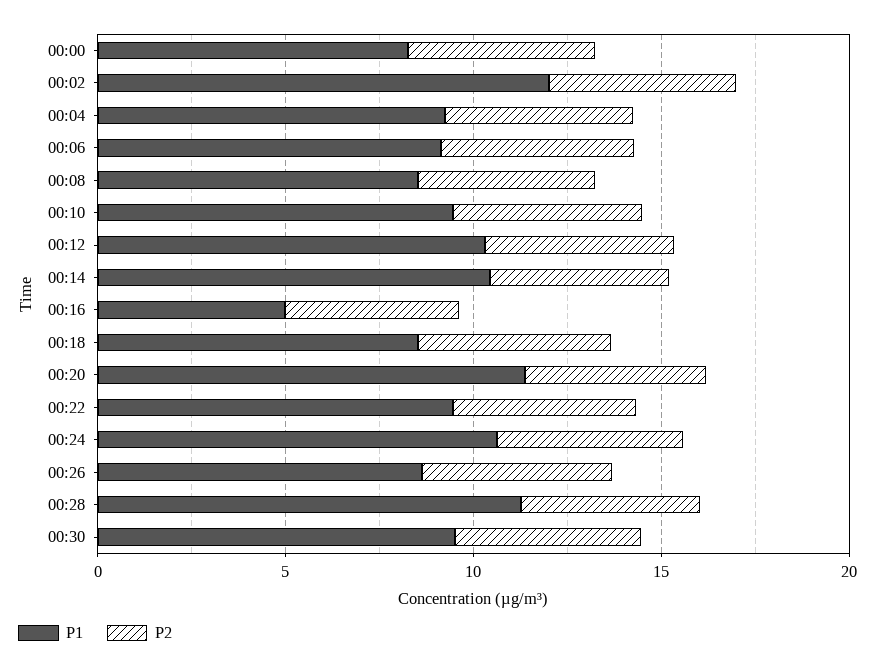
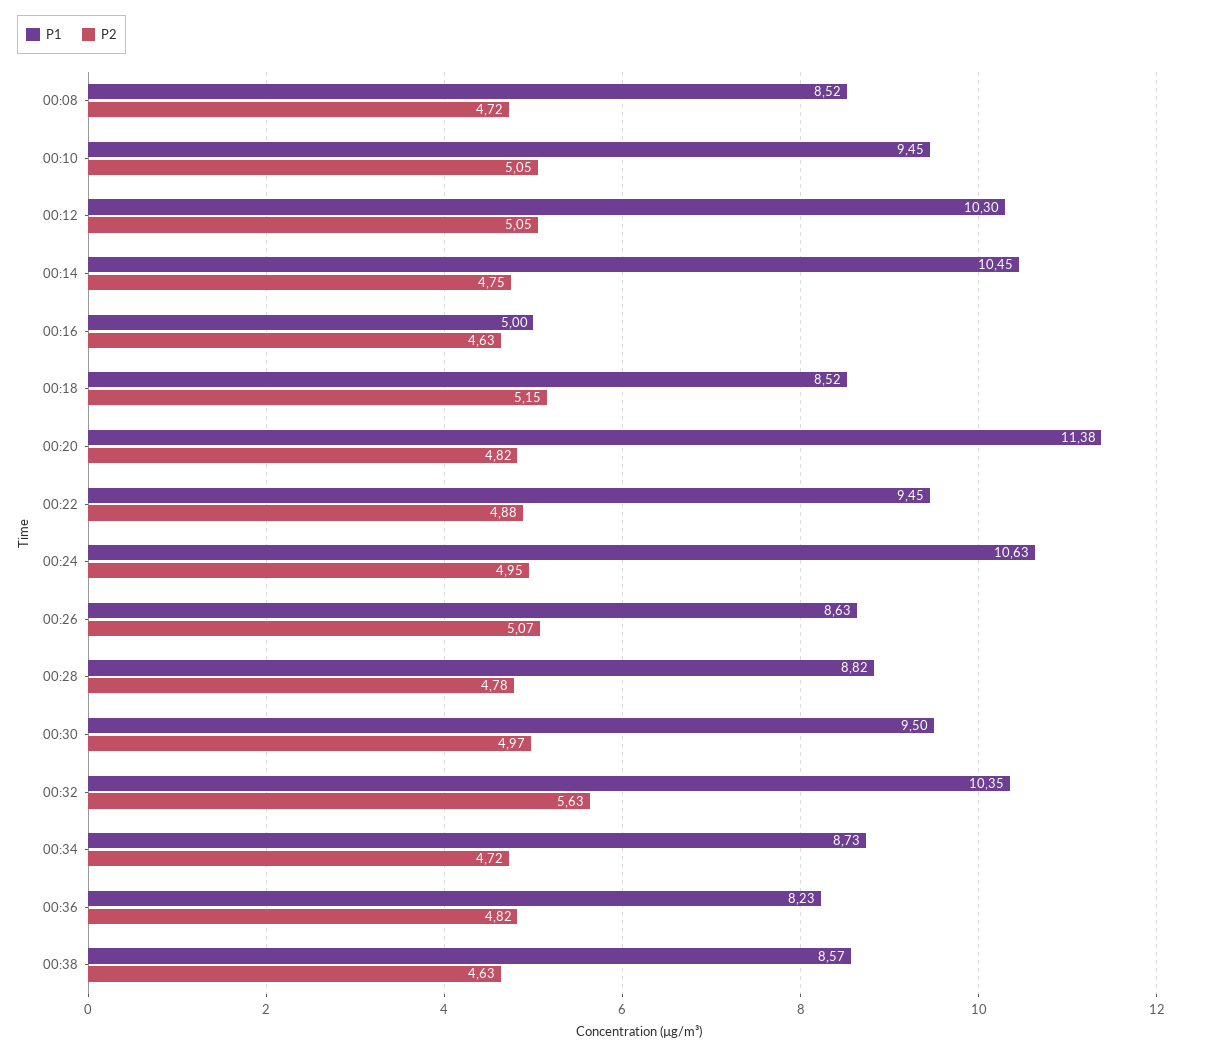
P1, 00:00: 8 -> none
P2, 00:00: 5 -> none
P1, 00:02: 12 -> none
P2, 00:02: 5 -> none
P1, 00:04: 9 -> none
P2, 00:04: 5 -> none
P1, 00:06: 9 -> none
P2, 00:06: 5 -> none
P1, 00:28: 11 -> 8.82
P1, 00:32: none -> 10.35
P2, 00:32: none -> 5.63
P1, 00:34: none -> 8.73
P2, 00:34: none -> 4.72
P1, 00:36: none -> 8.23
P2, 00:36: none -> 4.82
P1, 00:38: none -> 8.57
P2, 00:38: none -> 4.63

